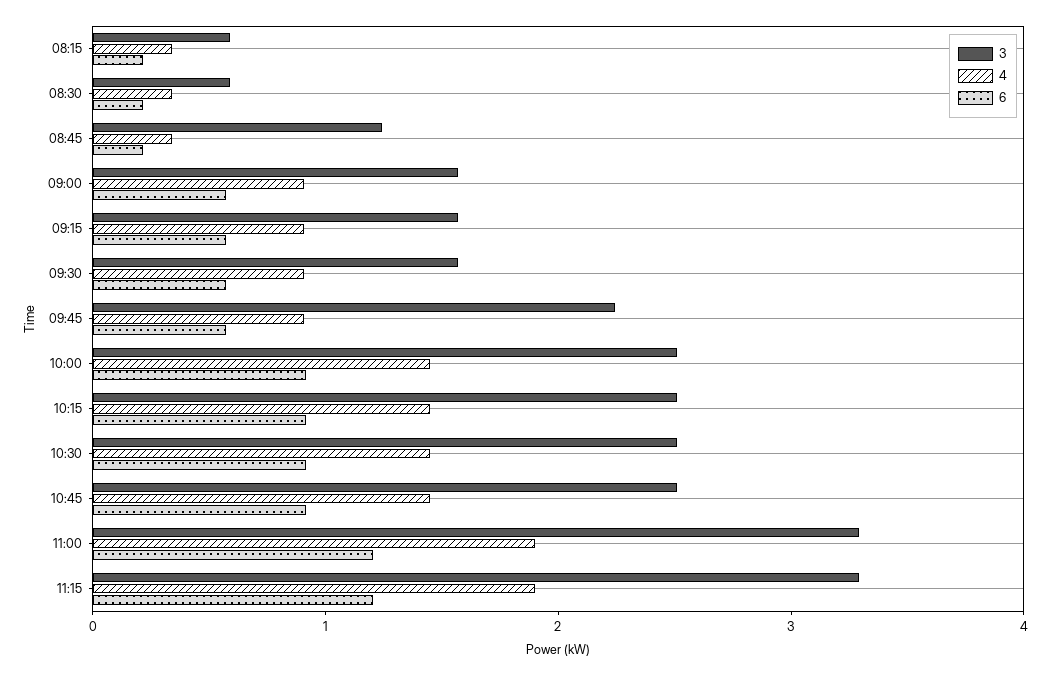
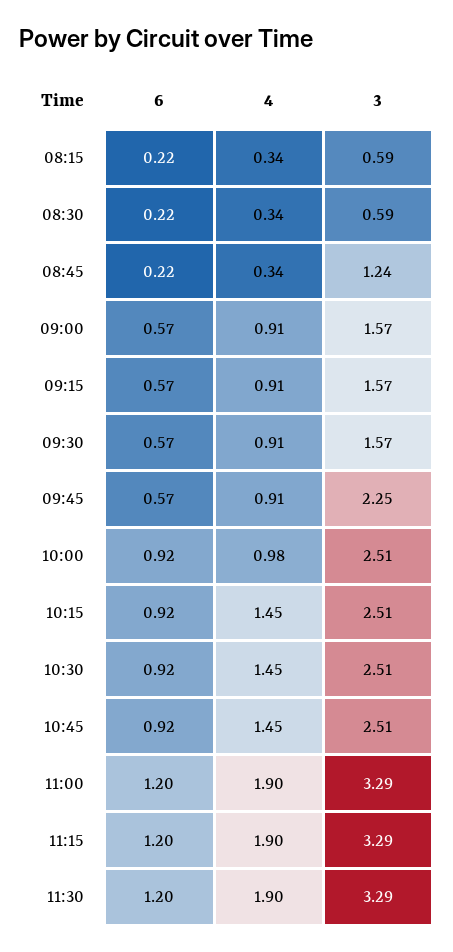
4, 10:00: 1.4 -> 0.98
6, 11:30: none -> 1.2
4, 11:30: none -> 1.9
3, 11:30: none -> 3.29

